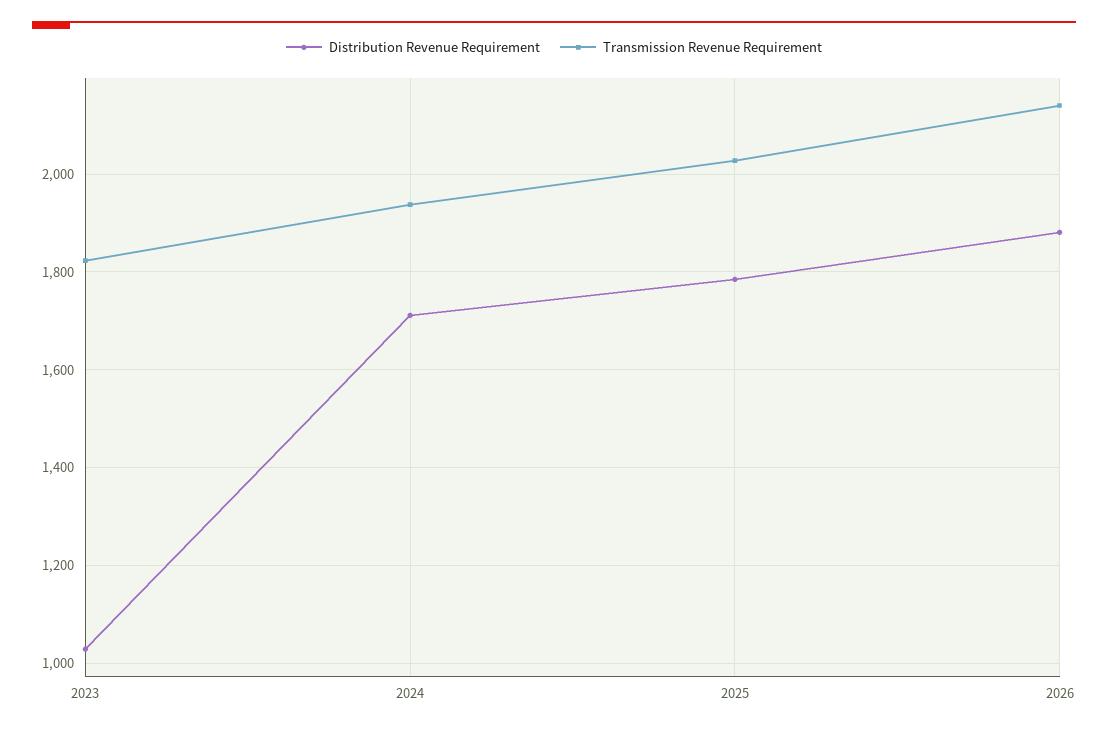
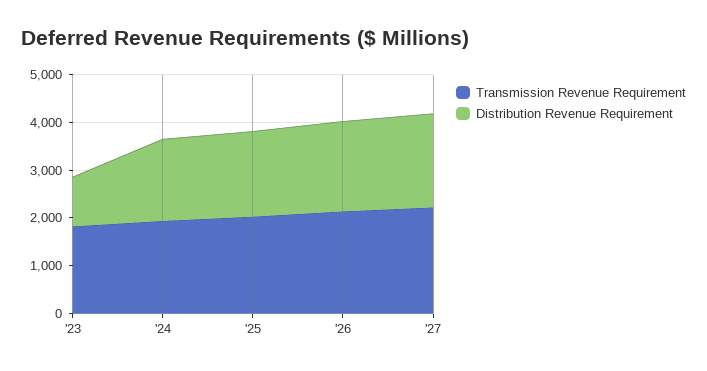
Transmission Revenue Requirement, '27: none -> 2200
Distribution Revenue Requirement, '27: none -> 2000

